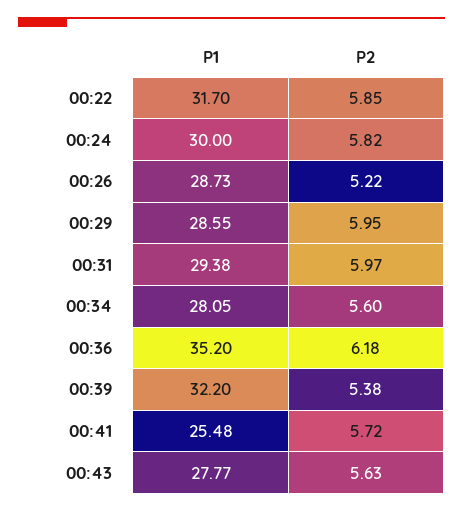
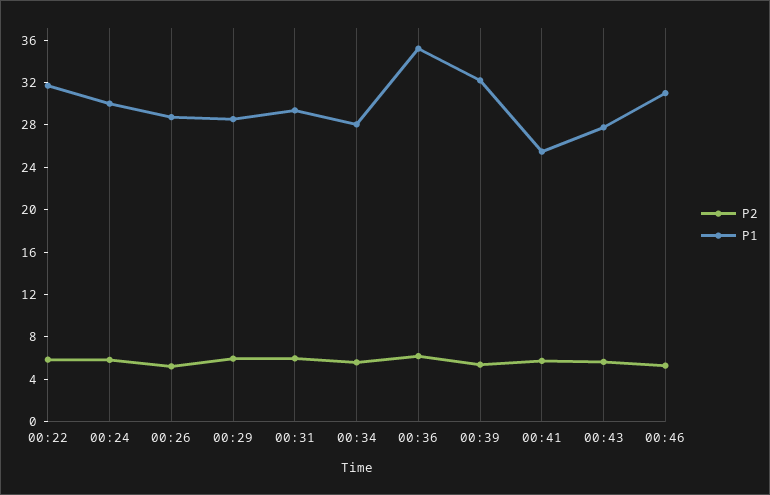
P2, 00:46: none -> 5
P1, 00:46: none -> 31

